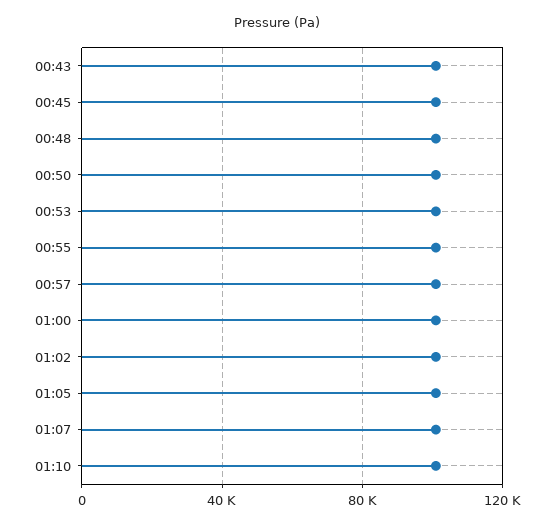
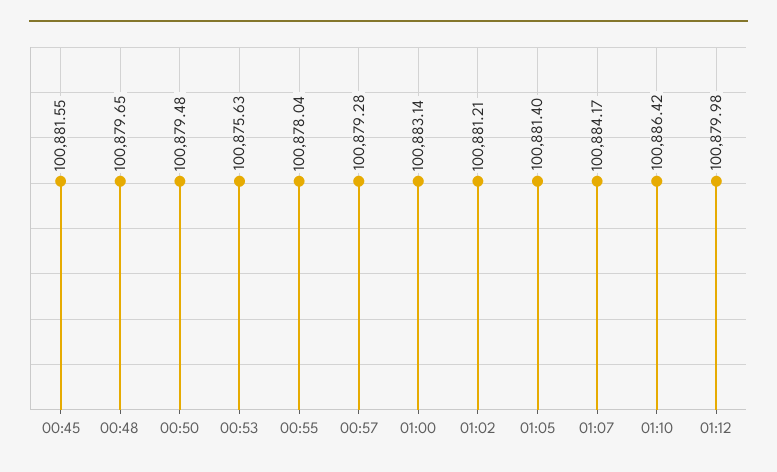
00:43: 100000 -> none
01:12: none -> 100879.98

